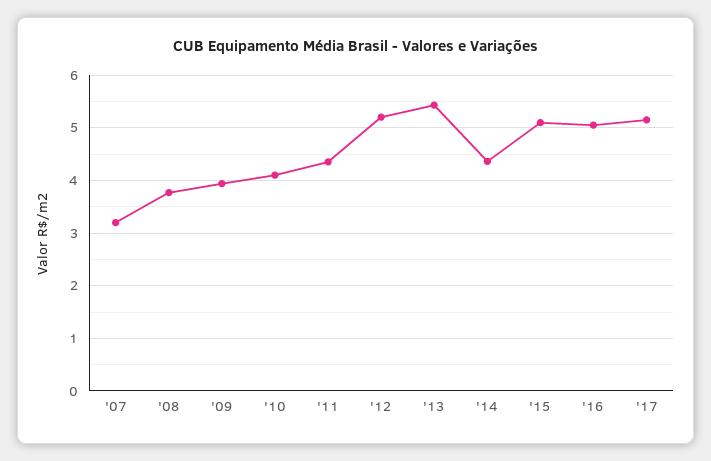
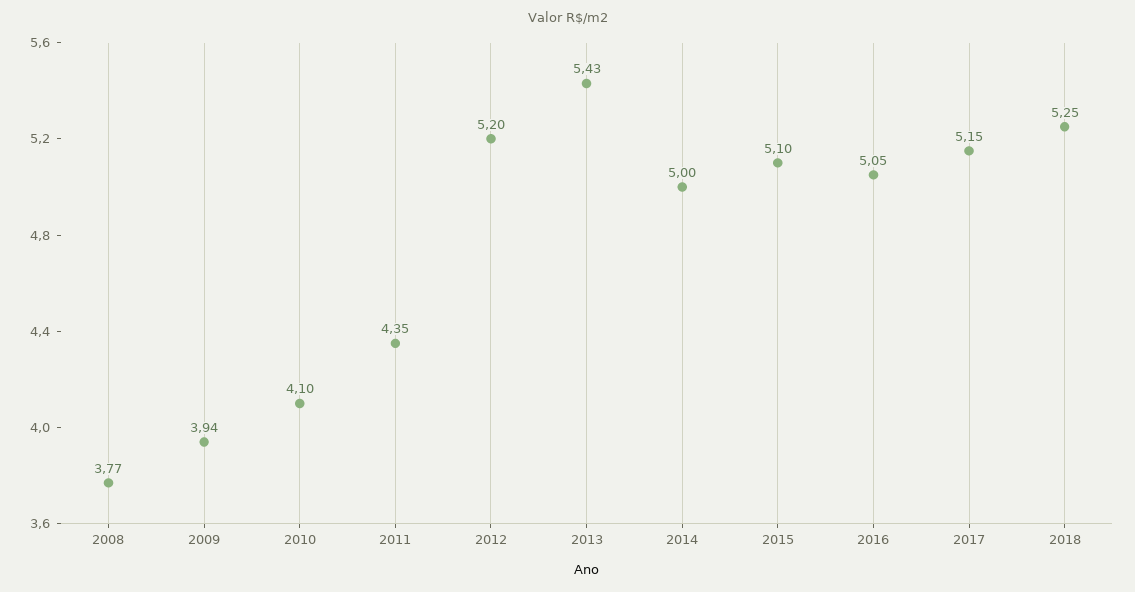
'07: 3.2 -> none
'14: 4.4 -> 5
2018: none -> 5.25

